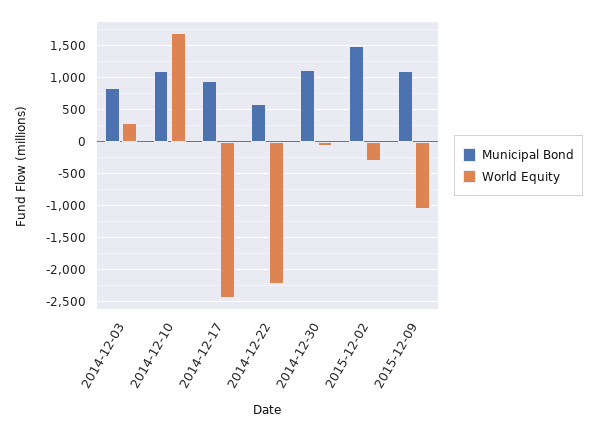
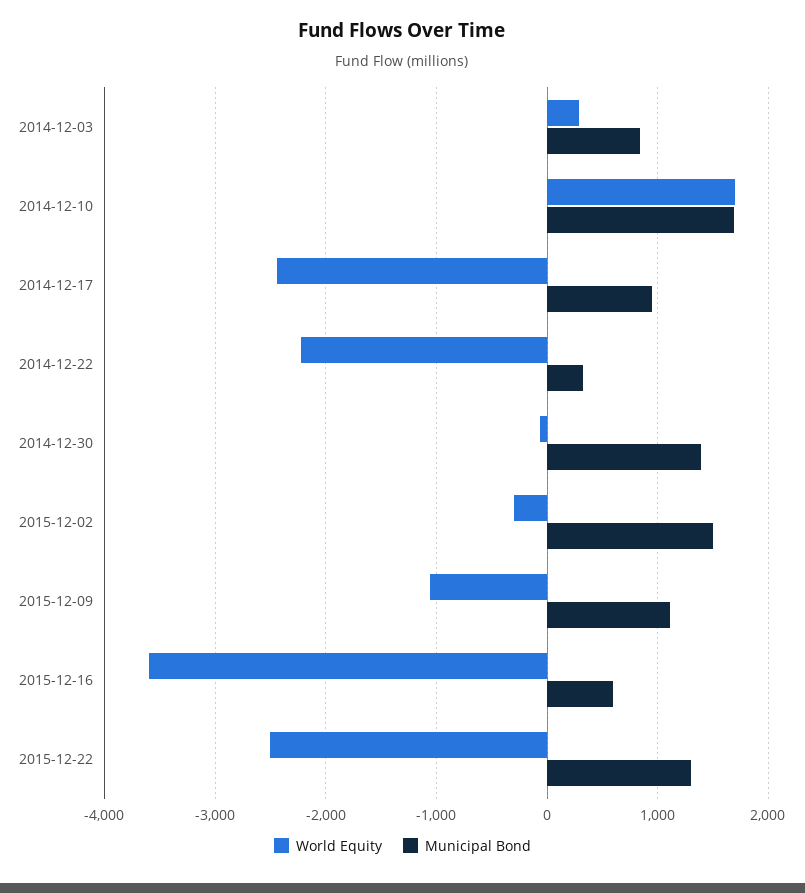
Municipal Bond, 2014-12-10: 1100 -> 1700
Municipal Bond, 2014-12-22: 600 -> 300
Municipal Bond, 2014-12-30: 1100 -> 1400
World Equity, 2015-12-16: none -> -3600
Municipal Bond, 2015-12-16: none -> 600
World Equity, 2015-12-22: none -> -2500
Municipal Bond, 2015-12-22: none -> 1300

